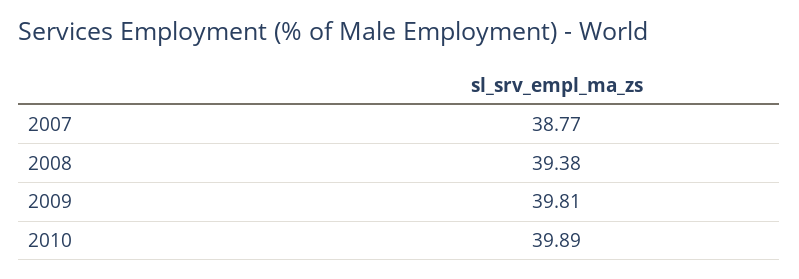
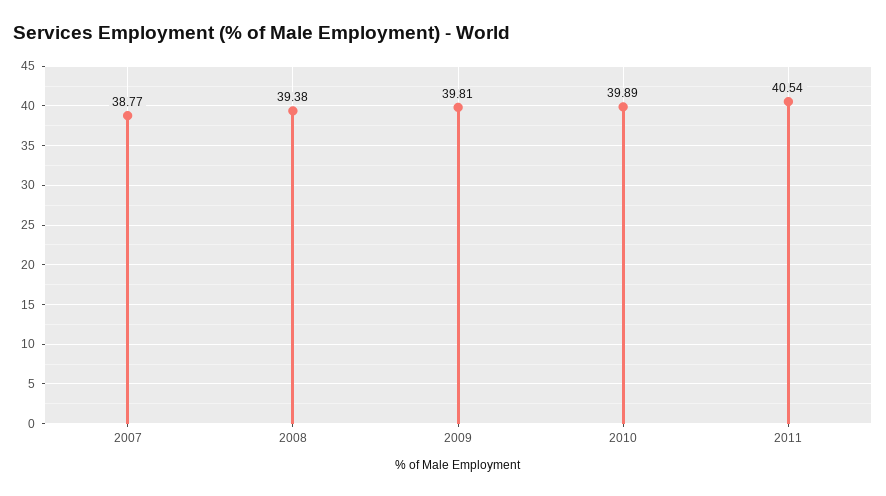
2011: none -> 40.54

